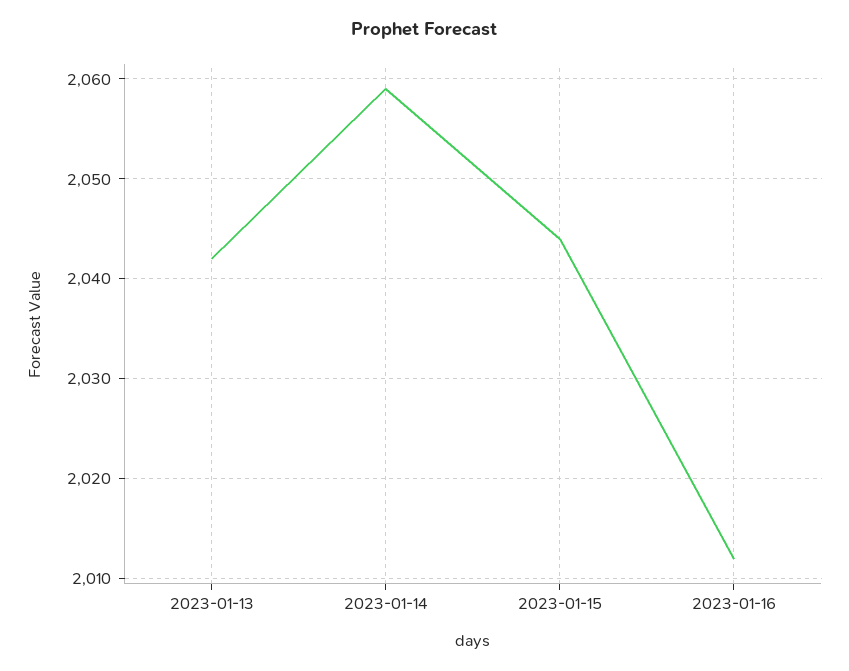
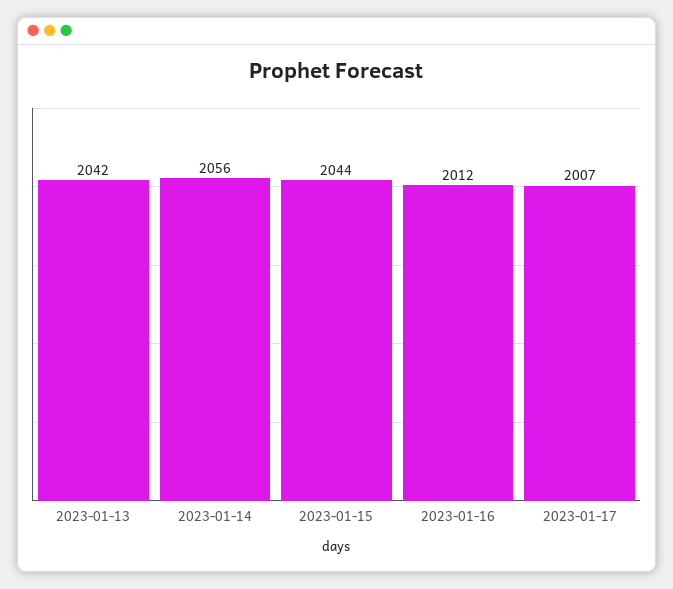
2023-01-14: 2059 -> 2056
2023-01-17: none -> 2007

